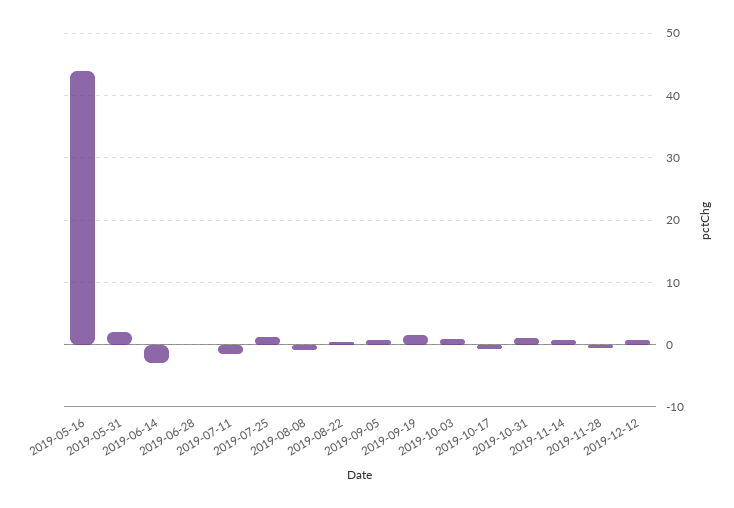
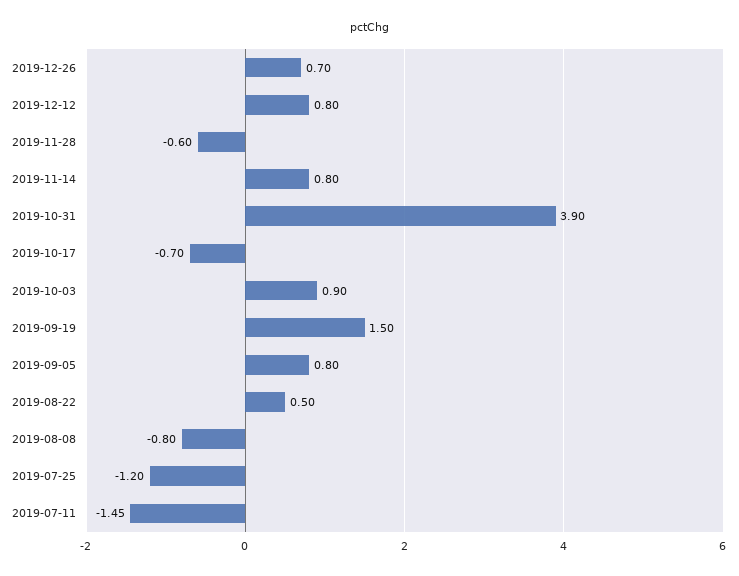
2019-05-16: 44 -> none
2019-05-31: 2 -> none
2019-06-14: -3 -> none
2019-06-28: 0 -> none
2019-07-25: 1 -> -1.2
2019-10-31: 1 -> 3.9
2019-12-26: none -> 0.7

